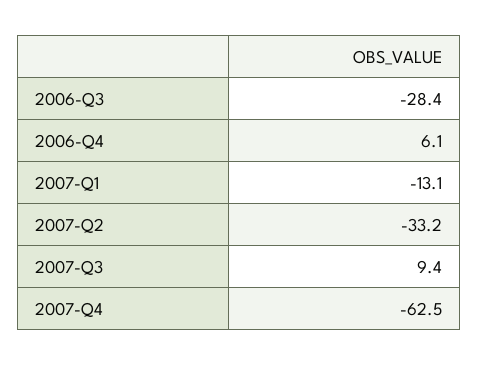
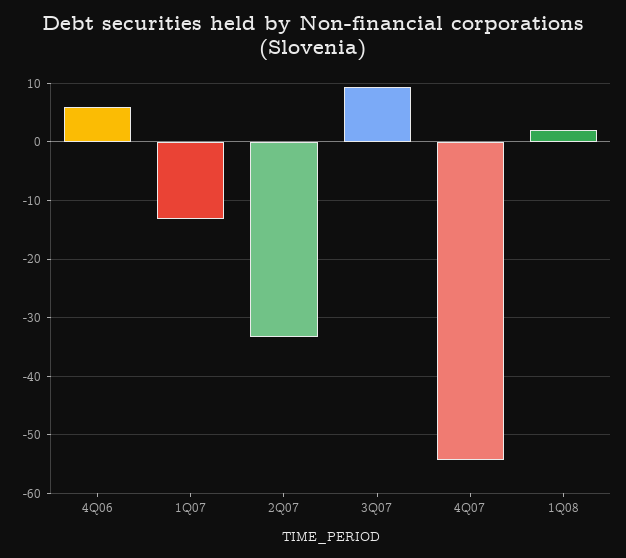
2006-Q3: -28.4 -> none
2007-Q4: -62.5 -> -54
1Q08: none -> 2

